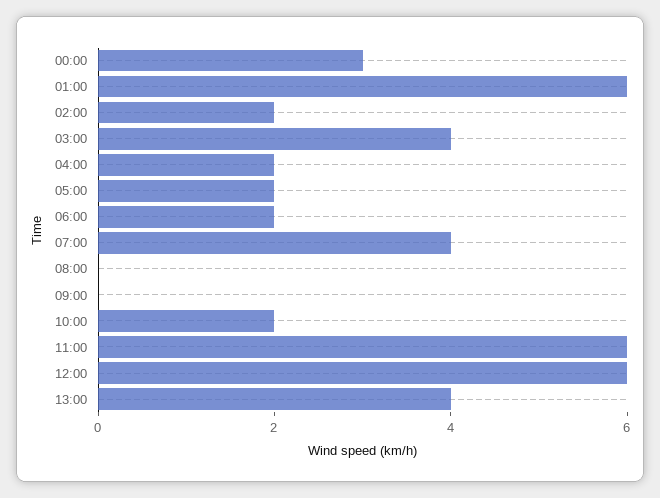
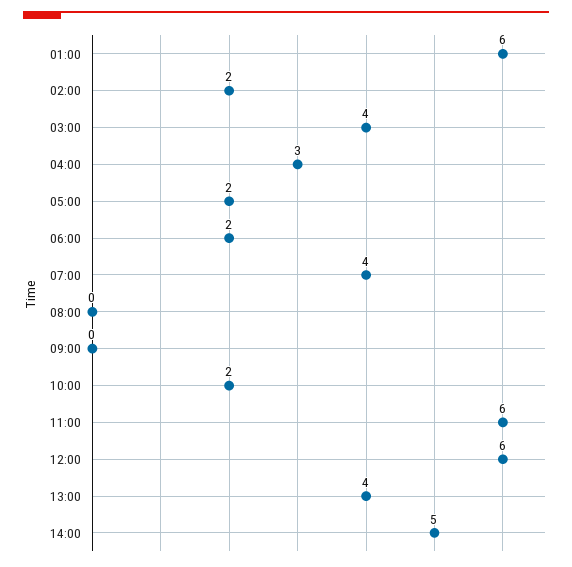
00:00: 3 -> none
04:00: 2 -> 3
14:00: none -> 5

